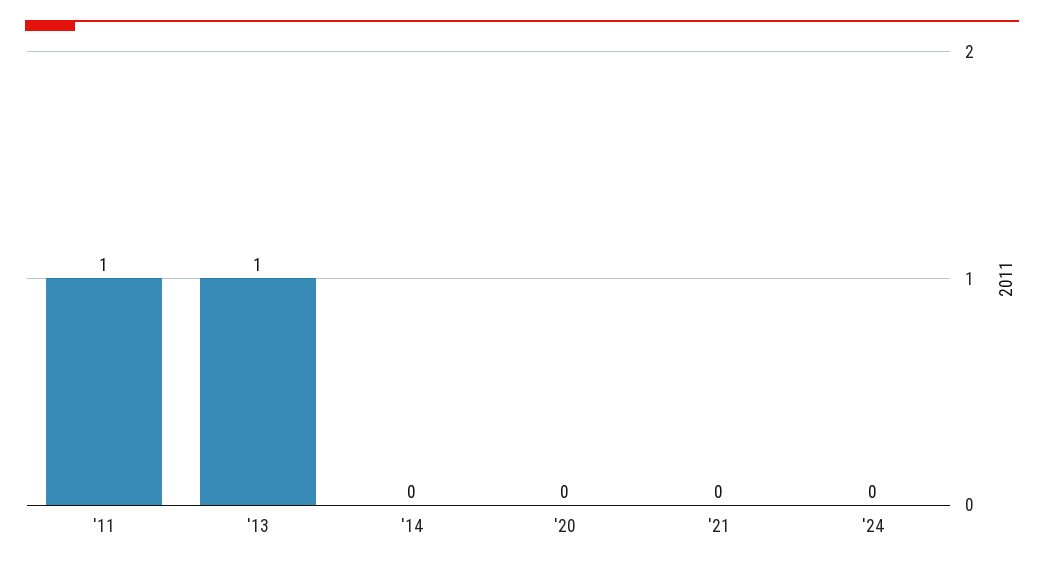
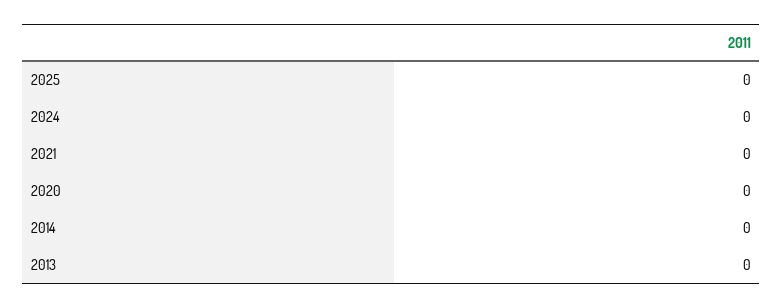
'11: 1 -> none
'13: 1 -> 0
2025: none -> 0

